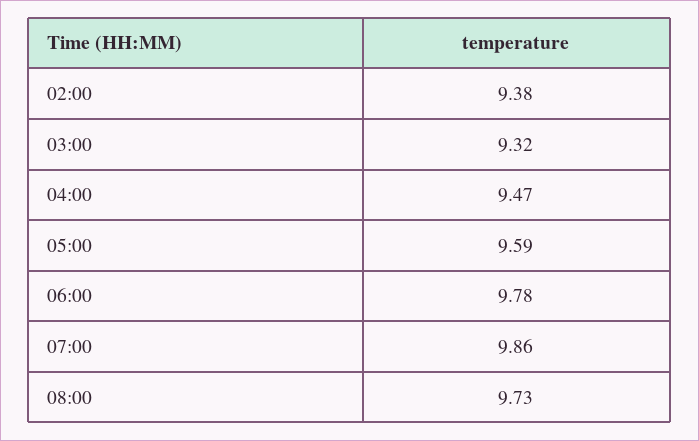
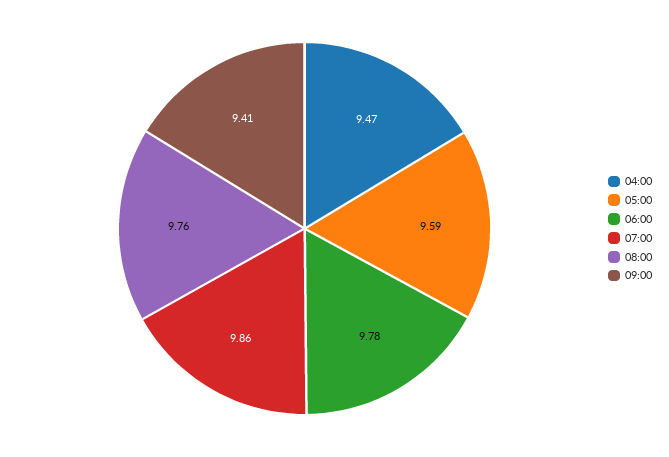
02:00: 9.38 -> none
03:00: 9.32 -> none
08:00: 9.73 -> 9.76
09:00: none -> 9.41

